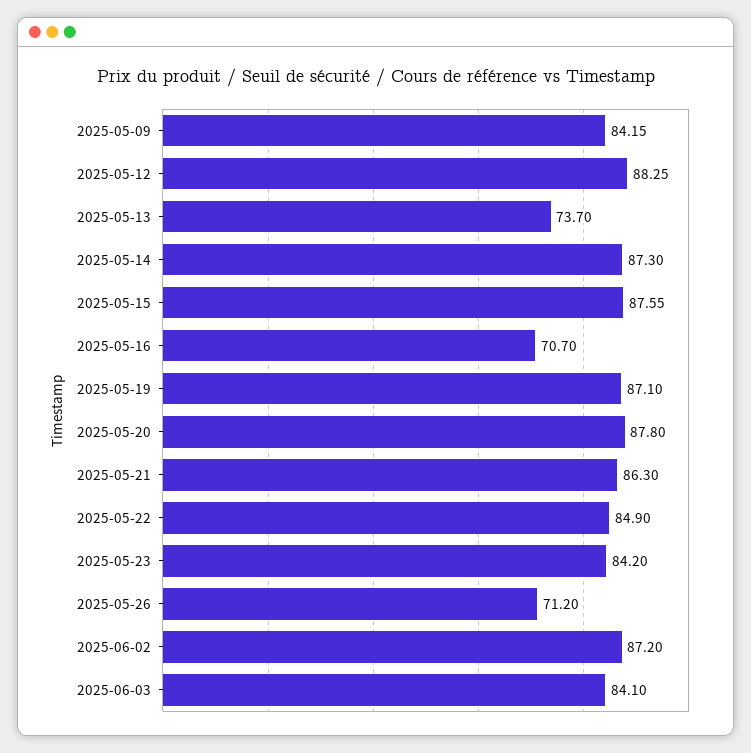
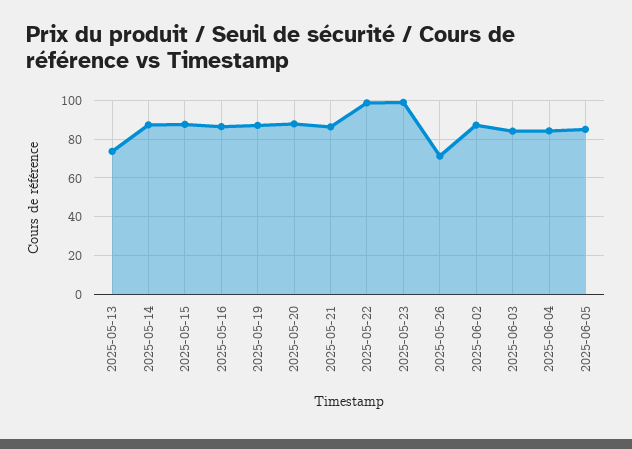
2025-05-09: 84.15 -> none
2025-05-12: 88.25 -> none
2025-05-16: 70.7 -> 85
2025-05-22: 84.9 -> 100
2025-05-23: 84.2 -> 100
2025-06-04: none -> 85
2025-06-05: none -> 85

